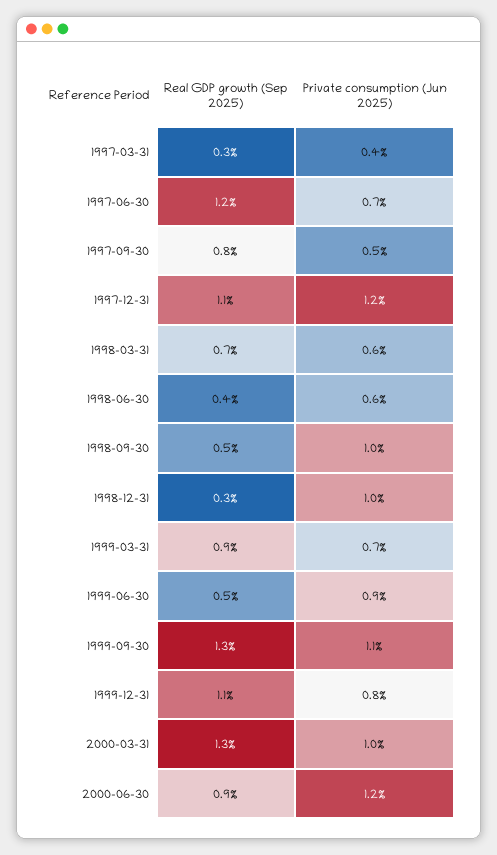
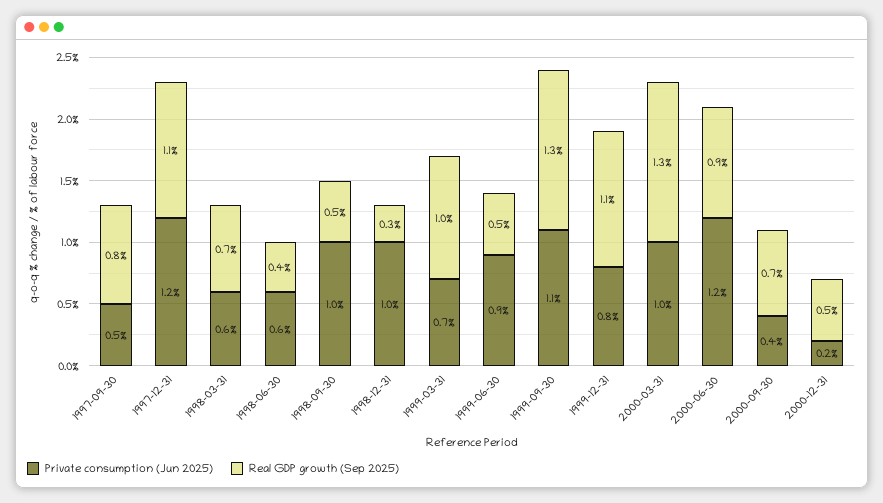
Real GDP growth (Sep 2025), 1997-03-31: 0.3 -> none
Private consumption (Jun 2025), 1997-03-31: 0.4 -> none
Real GDP growth (Sep 2025), 1997-06-30: 1.2 -> none
Private consumption (Jun 2025), 1997-06-30: 0.7 -> none
Real GDP growth (Sep 2025), 1999-03-31: 0.9 -> 1
Private consumption (Jun 2025), 2000-09-30: none -> 0.4
Real GDP growth (Sep 2025), 2000-09-30: none -> 0.7
Private consumption (Jun 2025), 2000-12-31: none -> 0.2
Real GDP growth (Sep 2025), 2000-12-31: none -> 0.5

